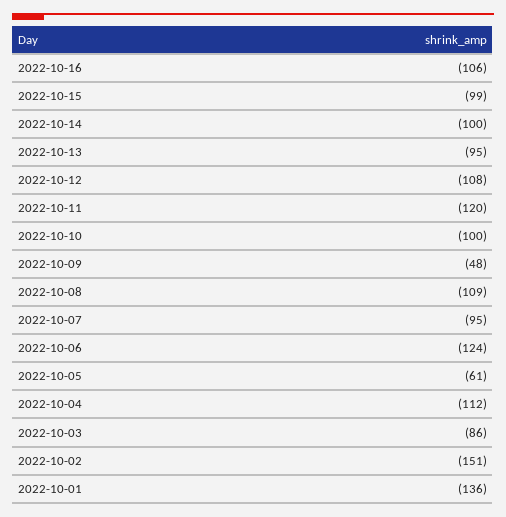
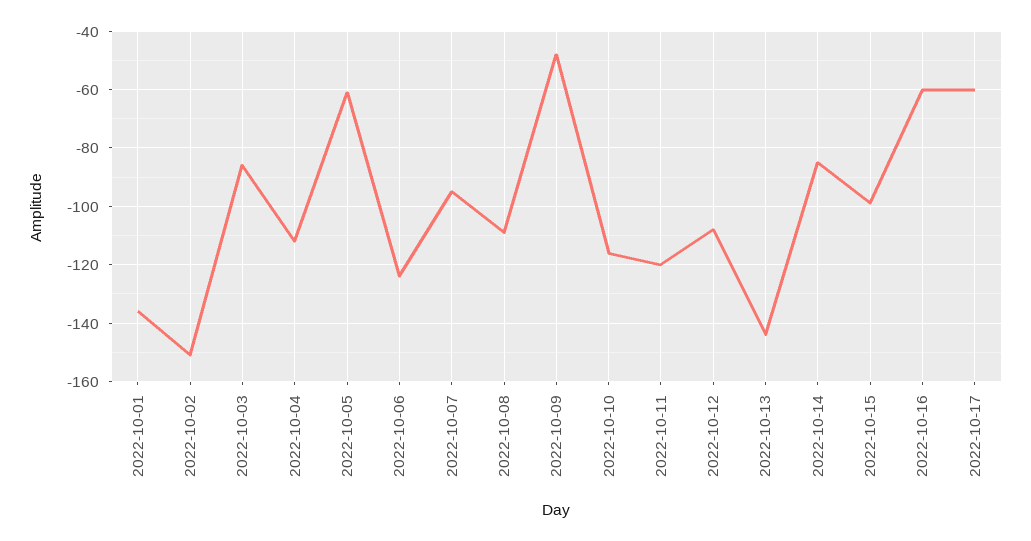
2022-10-16: -106 -> -60
2022-10-14: -100 -> -85
2022-10-13: -95 -> -145
2022-10-10: -100 -> -115
2022-10-17: none -> -60

